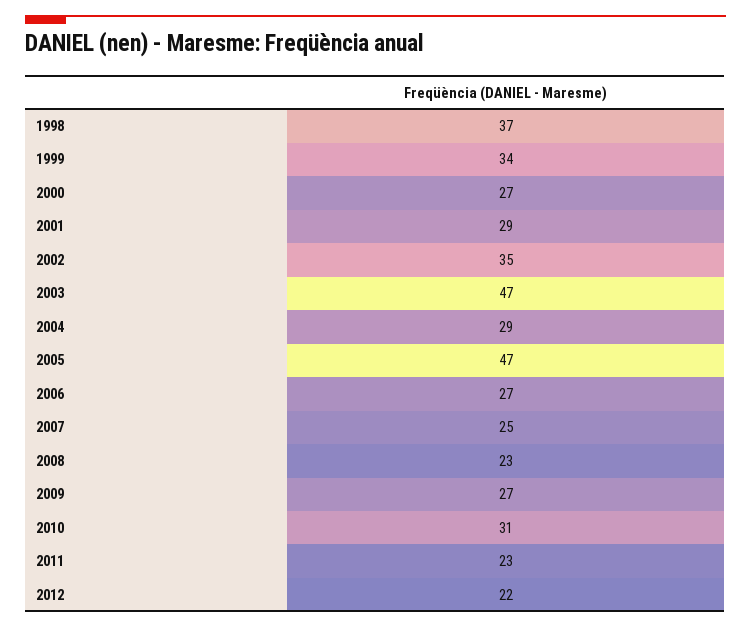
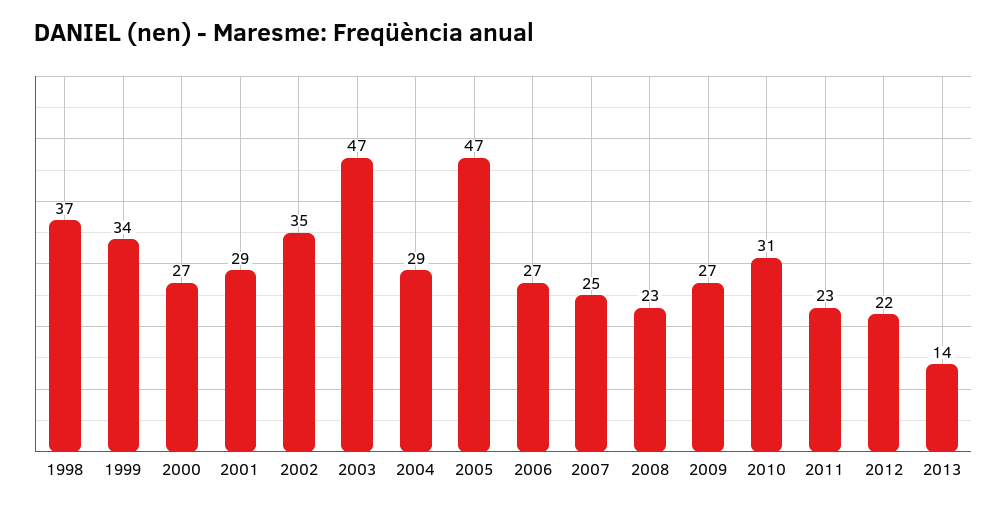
2013: none -> 14

